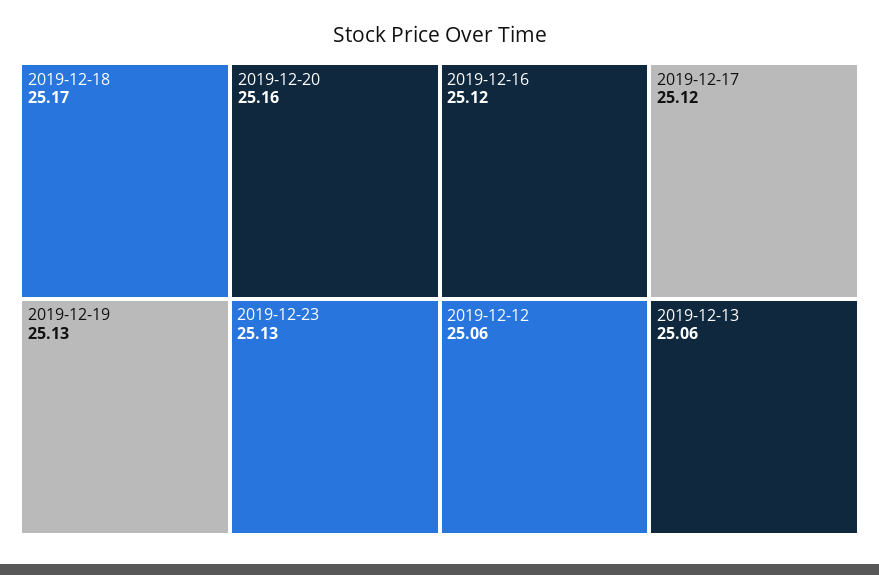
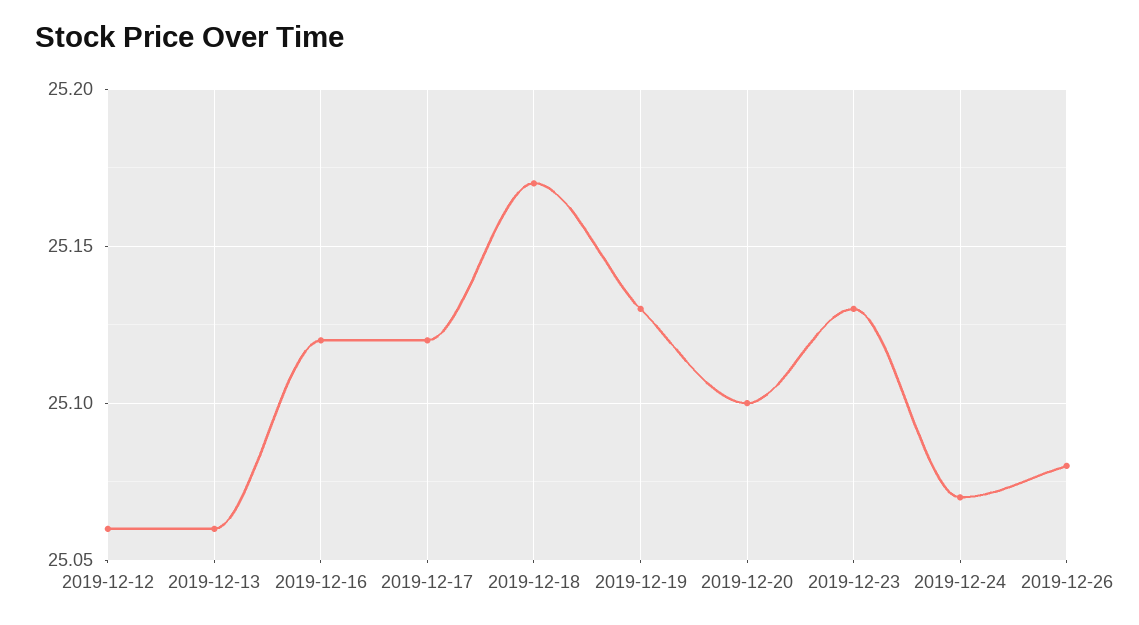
2019-12-20: 25.16 -> 25.1
2019-12-24: none -> 25.07
2019-12-26: none -> 25.08

